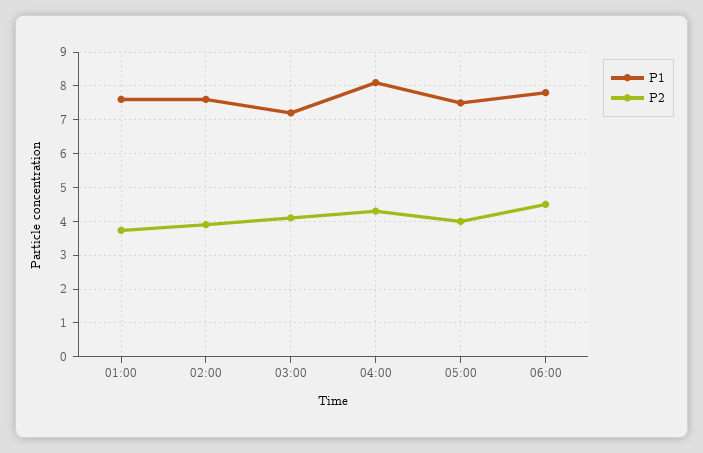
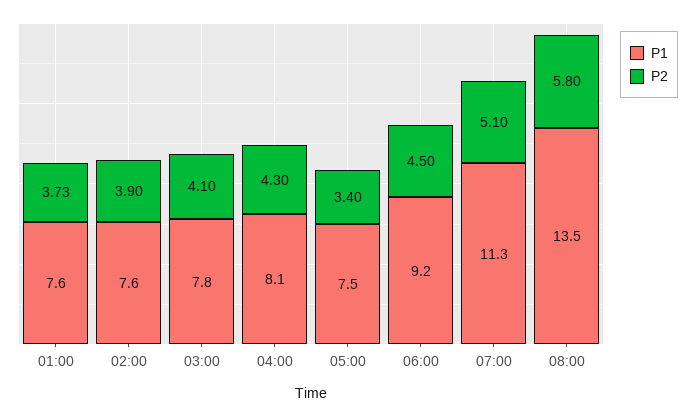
P1, 03:00: 7.2 -> 7.8
P2, 05:00: 4 -> 3.4
P1, 06:00: 7.8 -> 9.2
P1, 07:00: none -> 11.3
P2, 07:00: none -> 5.1
P1, 08:00: none -> 13.5
P2, 08:00: none -> 5.8

